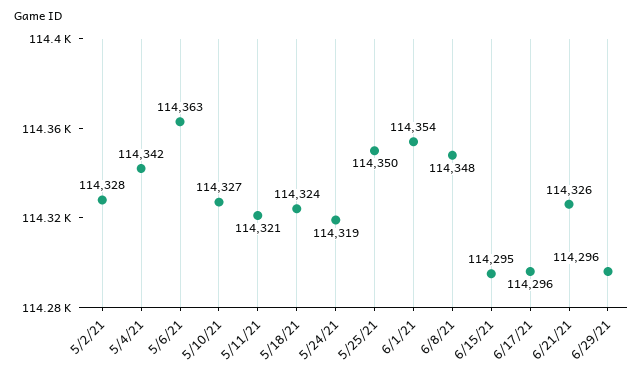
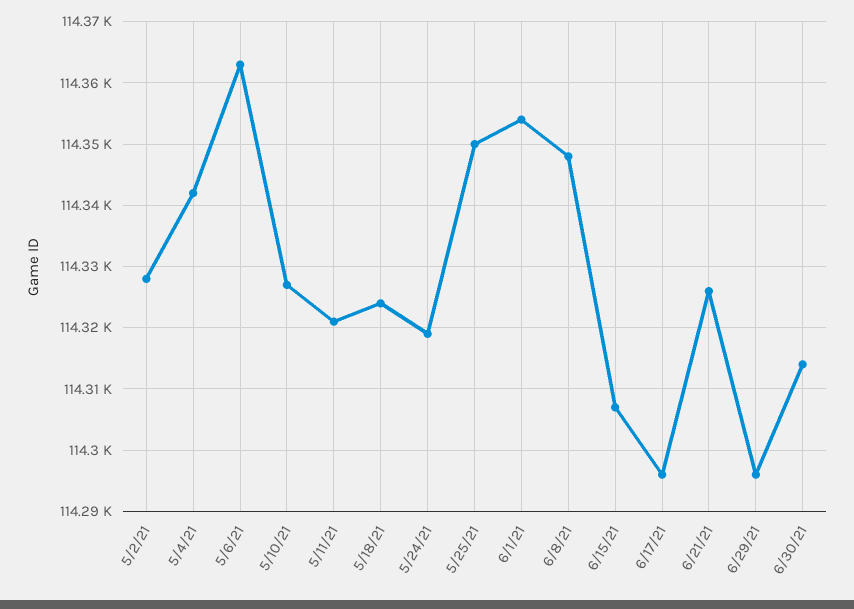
6/15/21: 114295 -> 114307
6/30/21: none -> 114314

